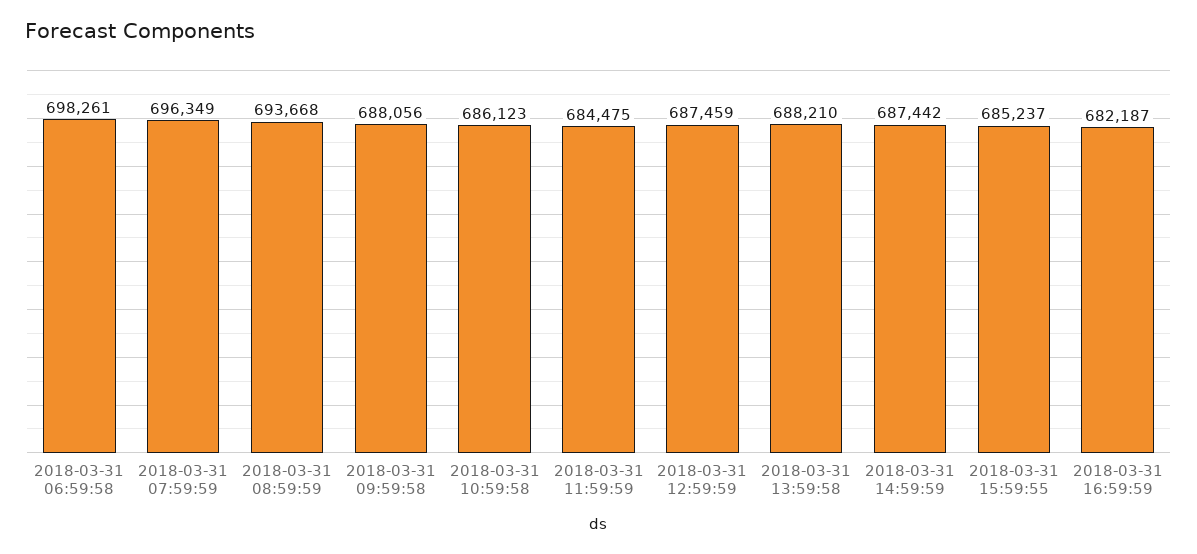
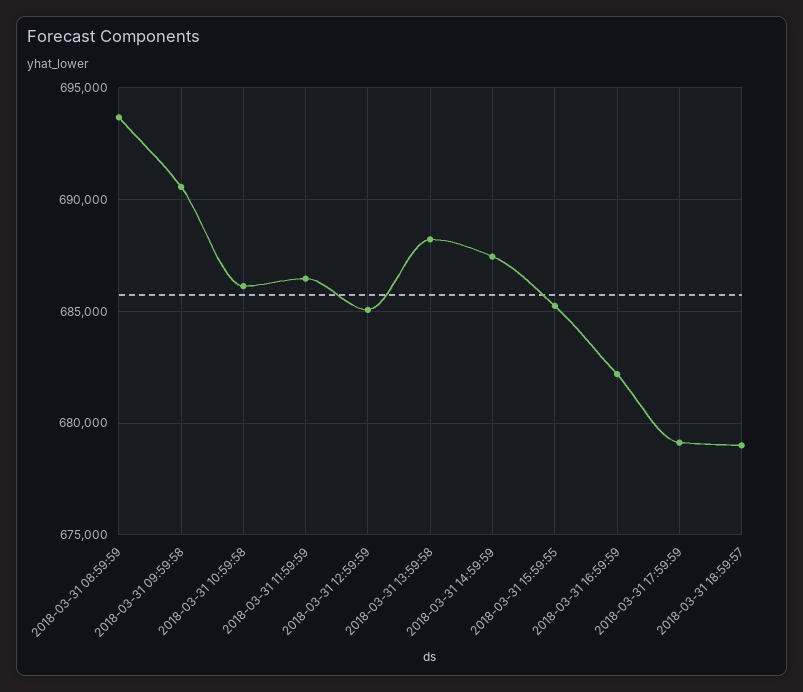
2018-03-31 06:59:58: 698261 -> none
2018-03-31 07:59:59: 696349 -> none
2018-03-31 09:59:58: 688056 -> 690500
2018-03-31 11:59:59: 684475 -> 686500
2018-03-31 12:59:59: 687459 -> 685000
2018-03-31 17:59:59: none -> 679000
2018-03-31 18:59:57: none -> 679000

